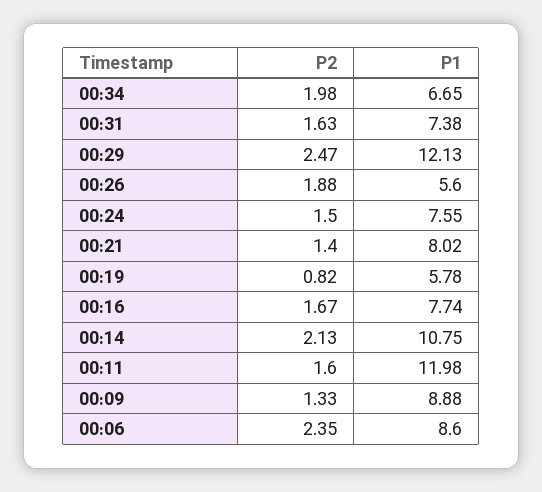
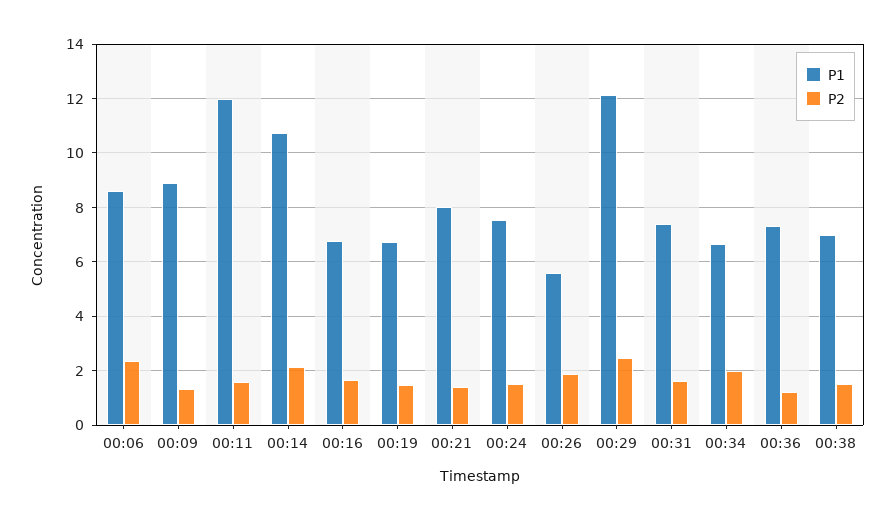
P2, 00:19: 0.82 -> 1.5
P1, 00:19: 5.78 -> 6.75
P1, 00:16: 7.74 -> 6.75
P1, 00:36: none -> 7.25
P2, 00:36: none -> 1.25
P1, 00:38: none -> 7
P2, 00:38: none -> 1.5

